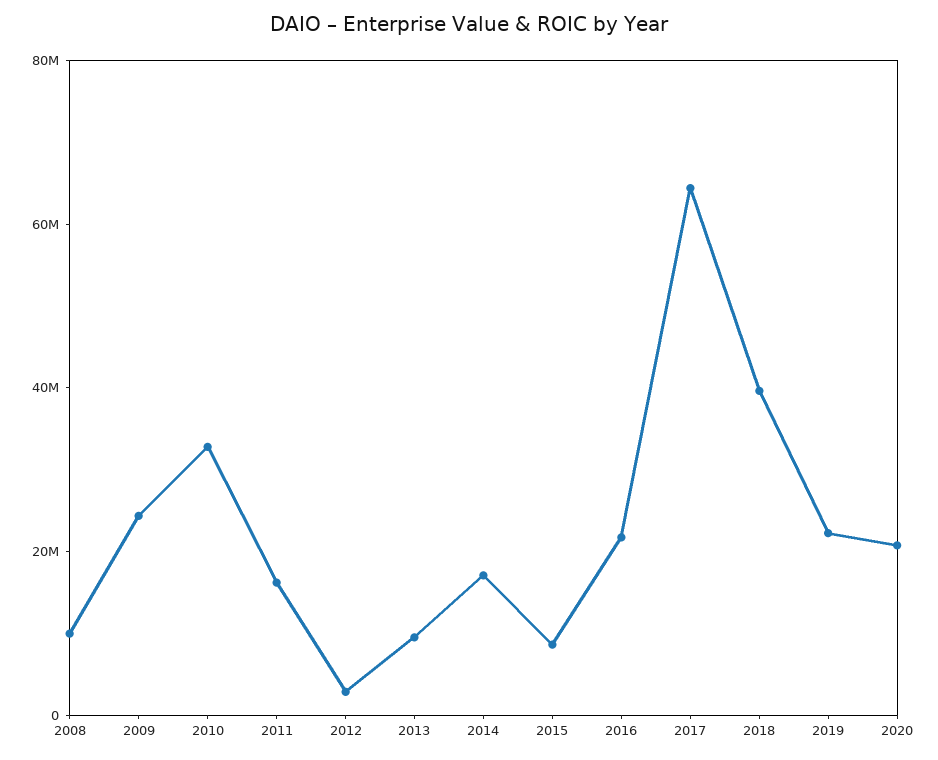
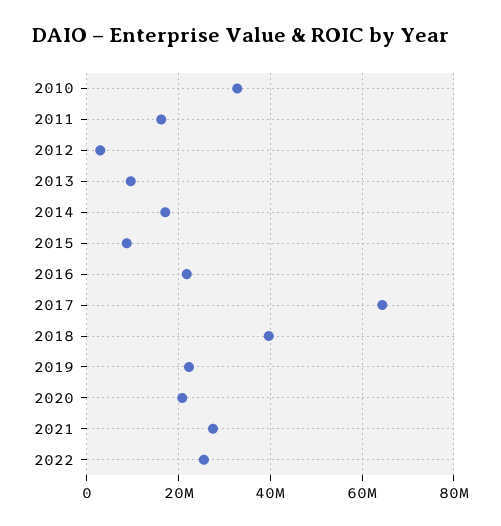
2008: 10000000 -> none
2009: 25000000 -> none
2021: none -> 28000000
2022: none -> 26000000

